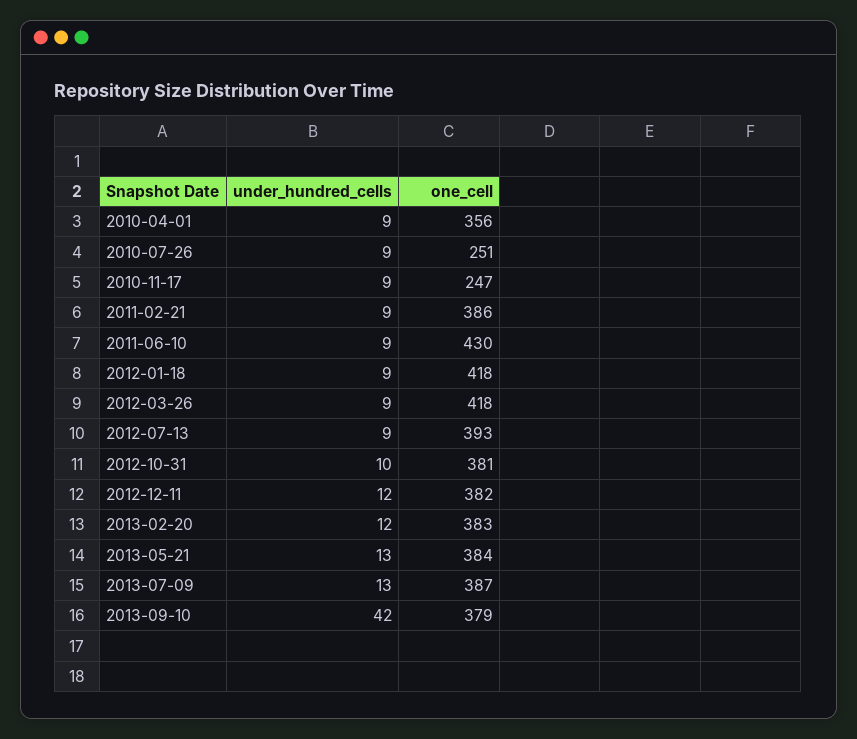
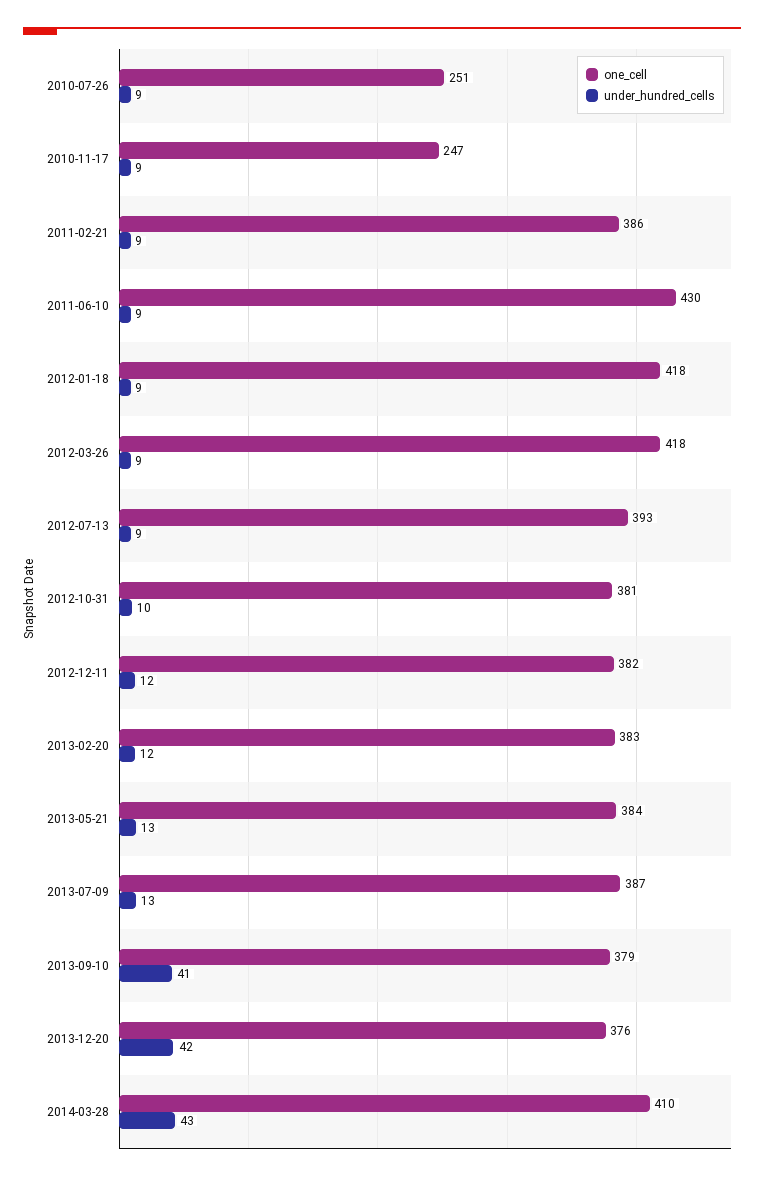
under_hundred_cells, 2010-04-01: 9 -> none
one_cell, 2010-04-01: 356 -> none
under_hundred_cells, 2013-09-10: 42 -> 41
one_cell, 2013-12-20: none -> 376
under_hundred_cells, 2013-12-20: none -> 42
one_cell, 2014-03-28: none -> 410
under_hundred_cells, 2014-03-28: none -> 43

